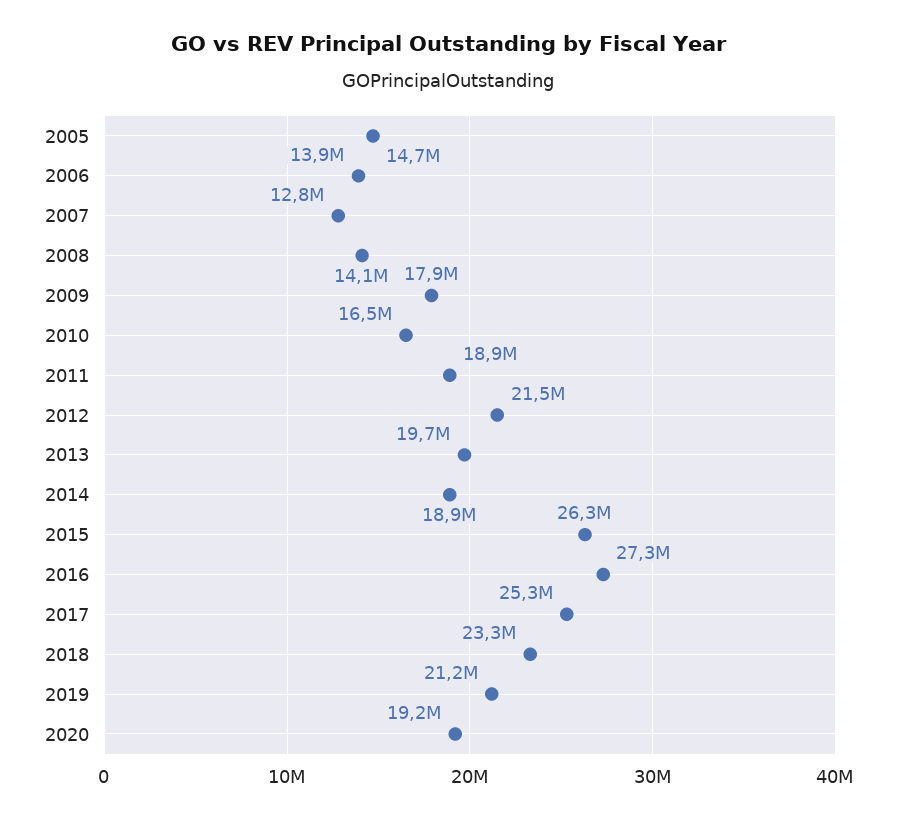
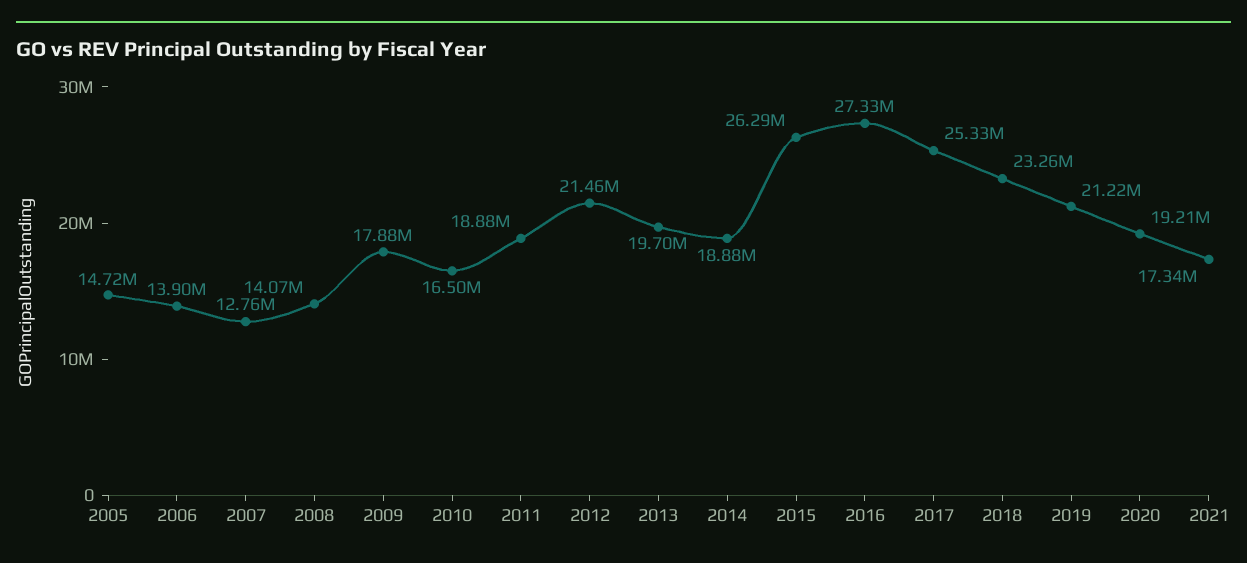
2021: none -> 17340000

